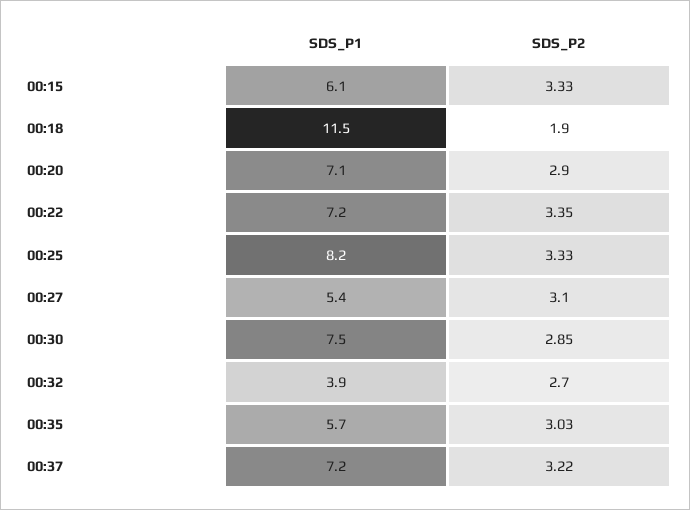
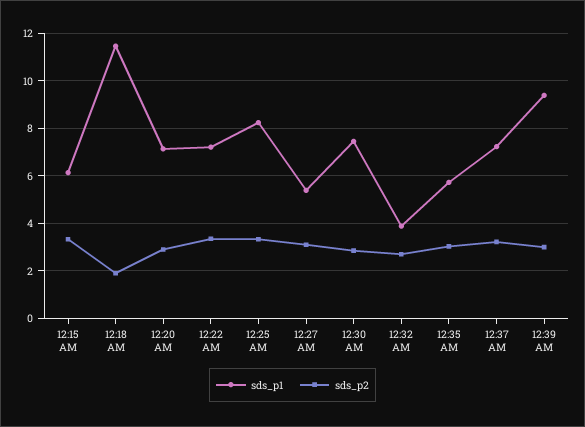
SDS_P1, 12:39 AM: none -> 9.5
SDS_P2, 12:39 AM: none -> 3

